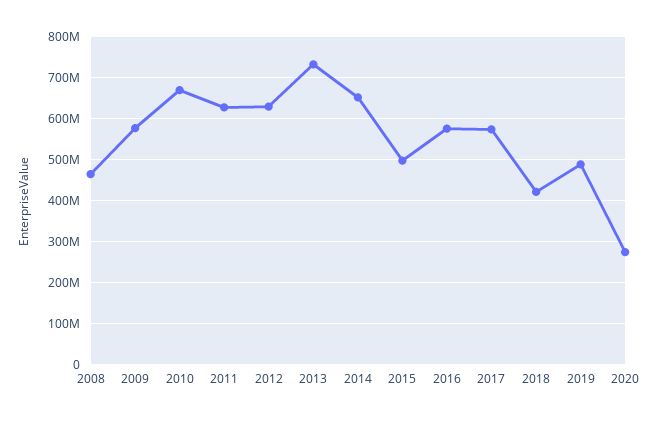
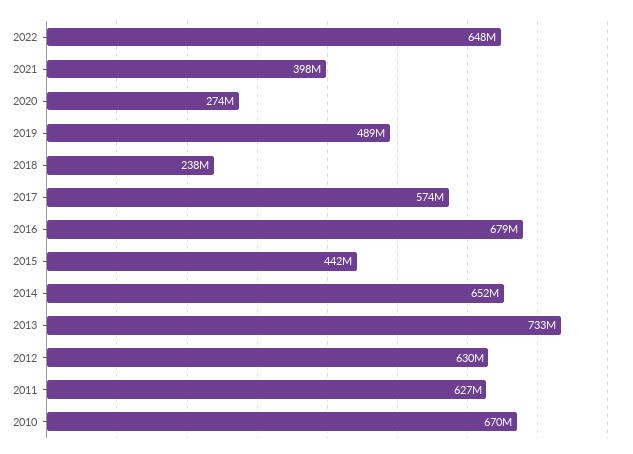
2008: 460000000 -> none
2009: 580000000 -> none
2015: 500000000 -> 442000000
2016: 580000000 -> 679000000
2018: 420000000 -> 238000000
2022: none -> 648000000
2021: none -> 398000000

